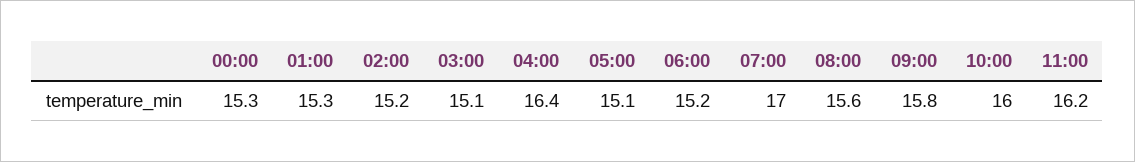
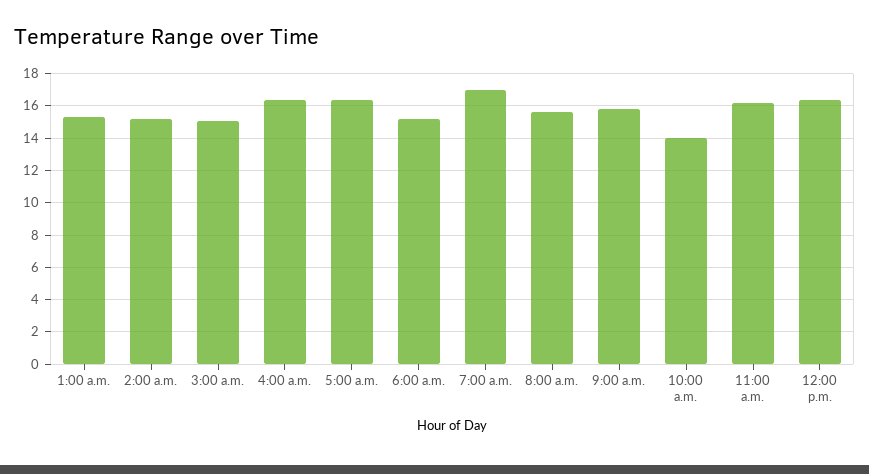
00:00: 15.3 -> none
05:00: 15.1 -> 16.5
10:00: 16 -> 14
12:00 p.m.: none -> 16.5

